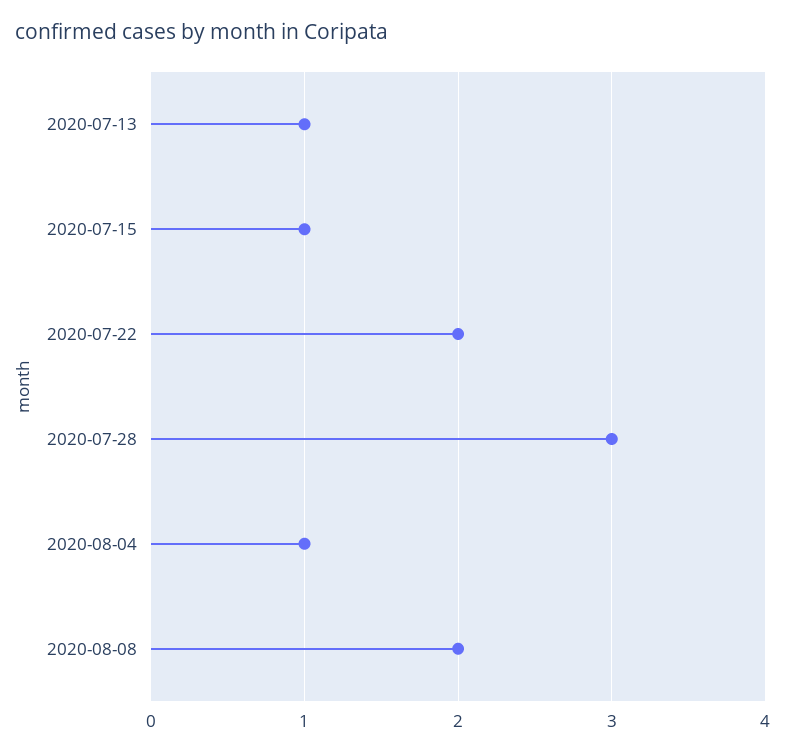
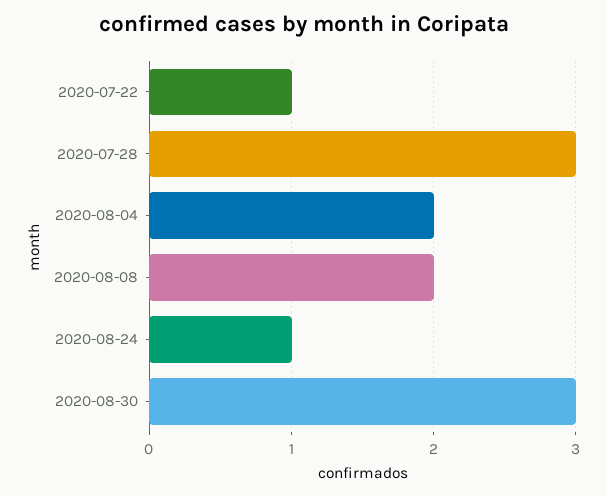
2020-07-13: 1 -> none
2020-07-15: 1 -> none
2020-07-22: 2 -> 1
2020-08-04: 1 -> 2
2020-08-24: none -> 1
2020-08-30: none -> 3

